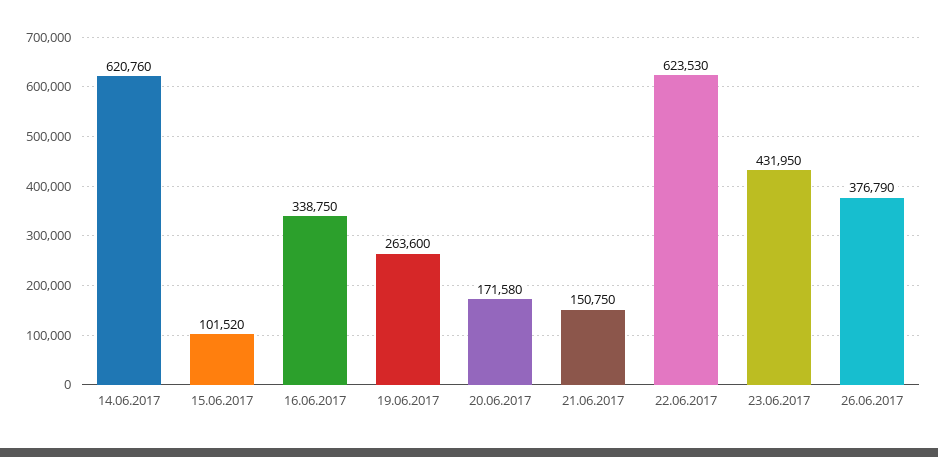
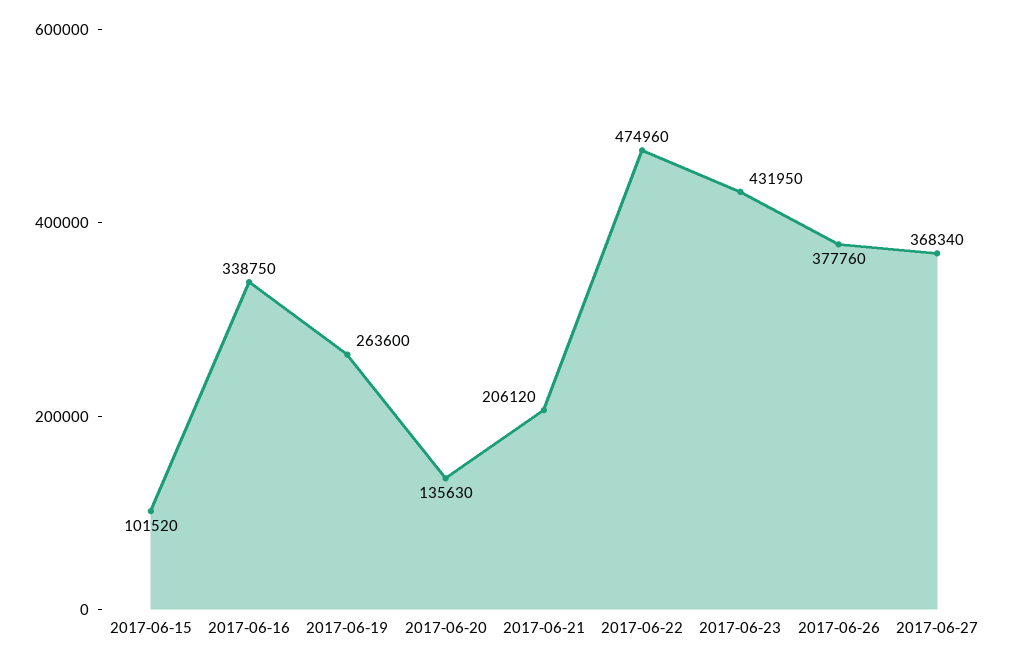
14.06.2017: 620760 -> none
20.06.2017: 171580 -> 135630
21.06.2017: 150750 -> 206120
22.06.2017: 623530 -> 474960
26.06.2017: 376790 -> 377760
2017-06-27: none -> 368340

